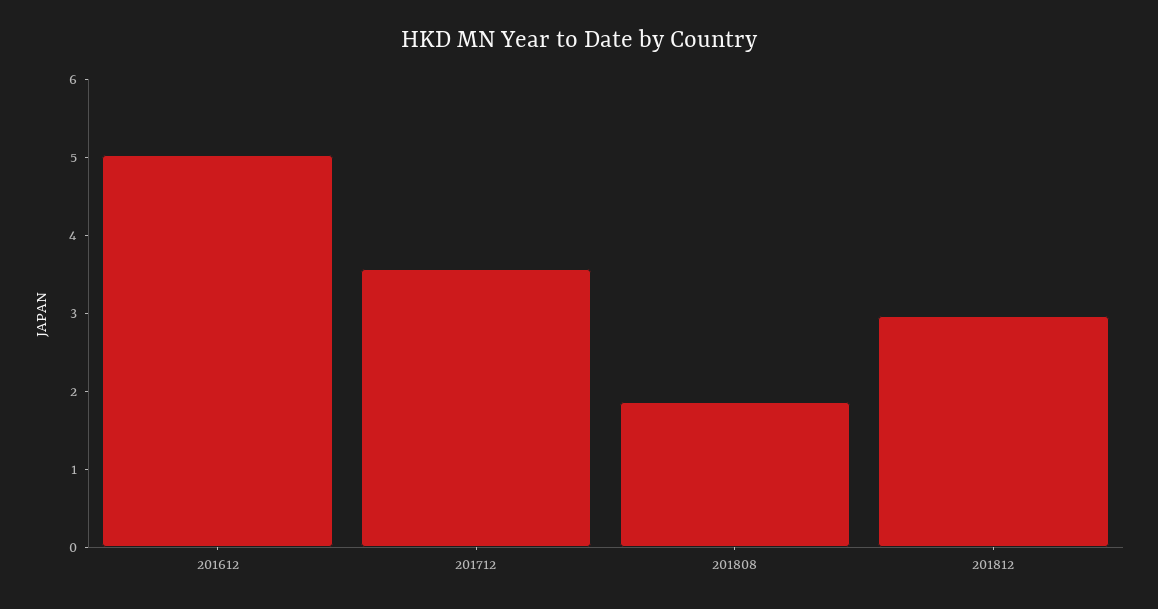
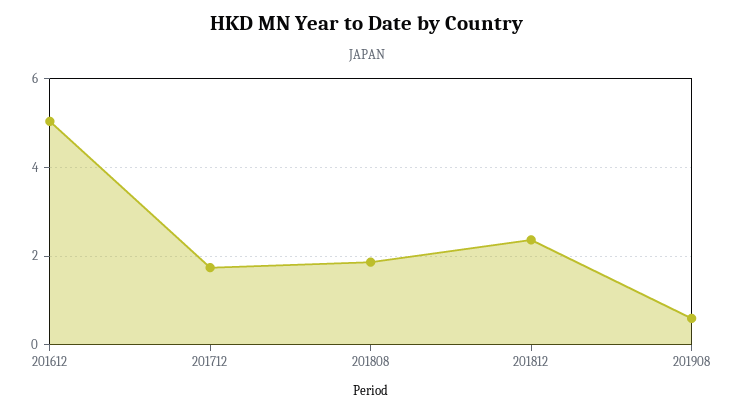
201712: 3.6 -> 1.8
201812: 3 -> 2.4
201908: none -> 0.6

